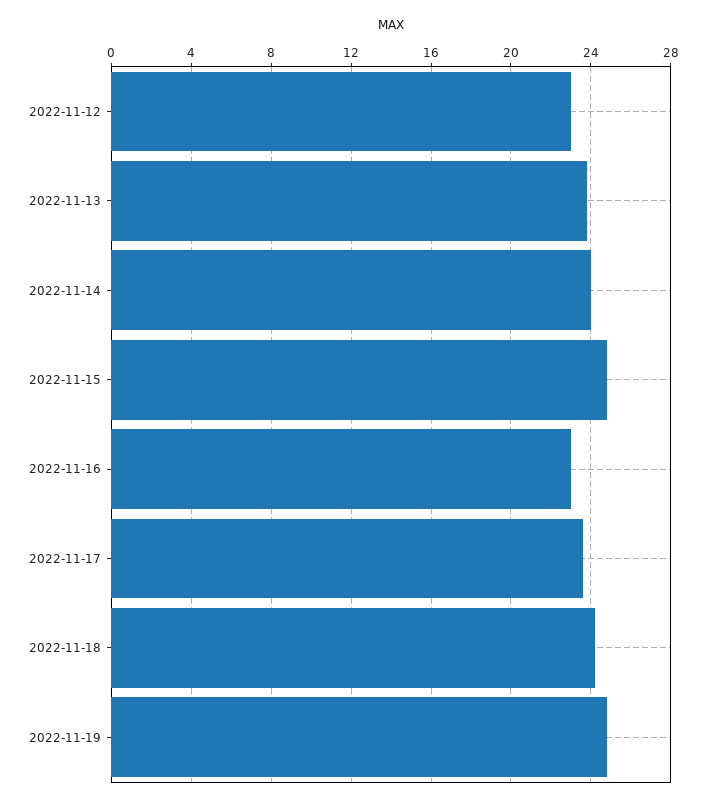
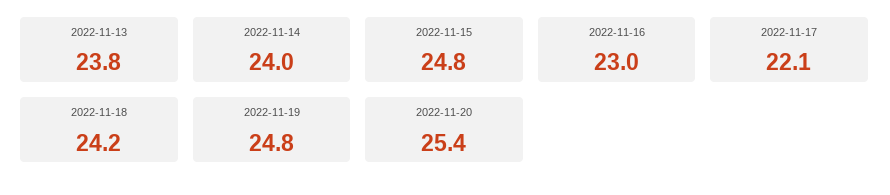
2022-11-12: 23 -> none
2022-11-17: 23.5 -> 22.1
2022-11-20: none -> 25.4

